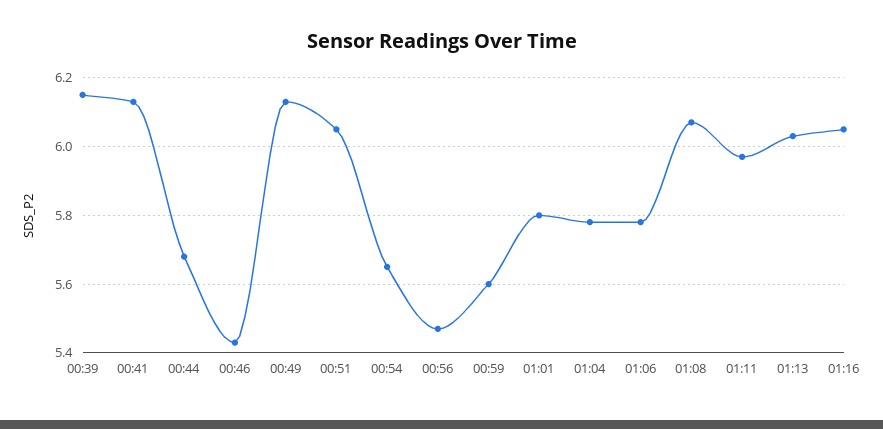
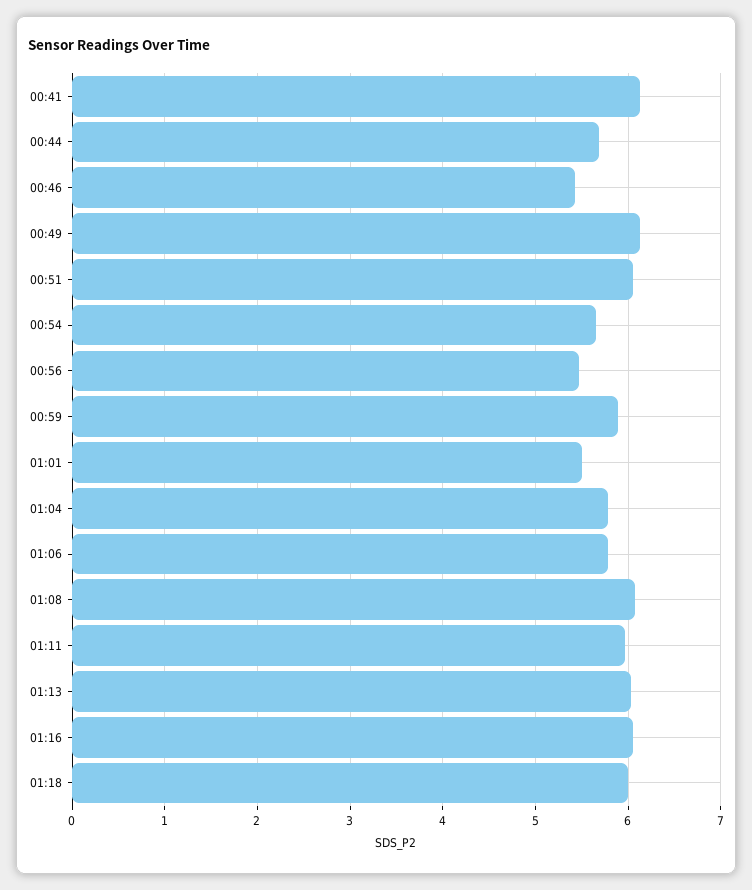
00:39: 6.15 -> none
00:59: 5.6 -> 5.9
01:01: 5.8 -> 5.5
01:18: none -> 6

